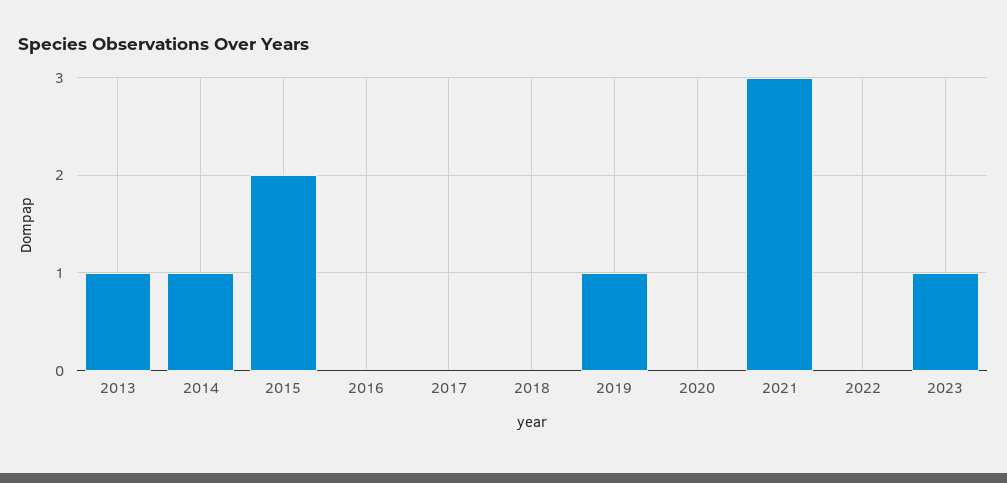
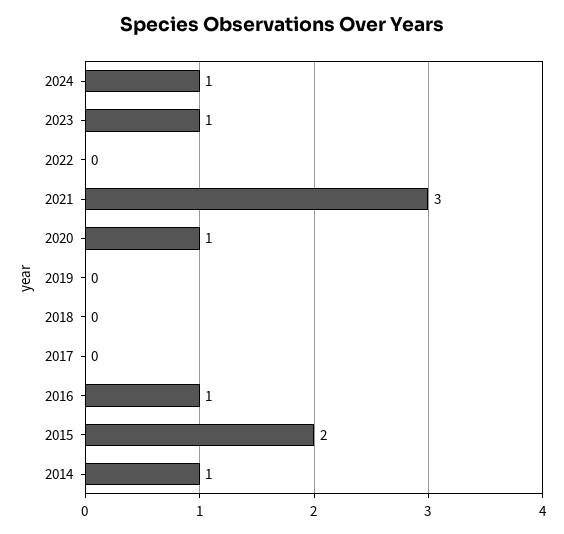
2013: 1 -> none
2016: 0 -> 1
2019: 1 -> 0
2020: 0 -> 1
2024: none -> 1

